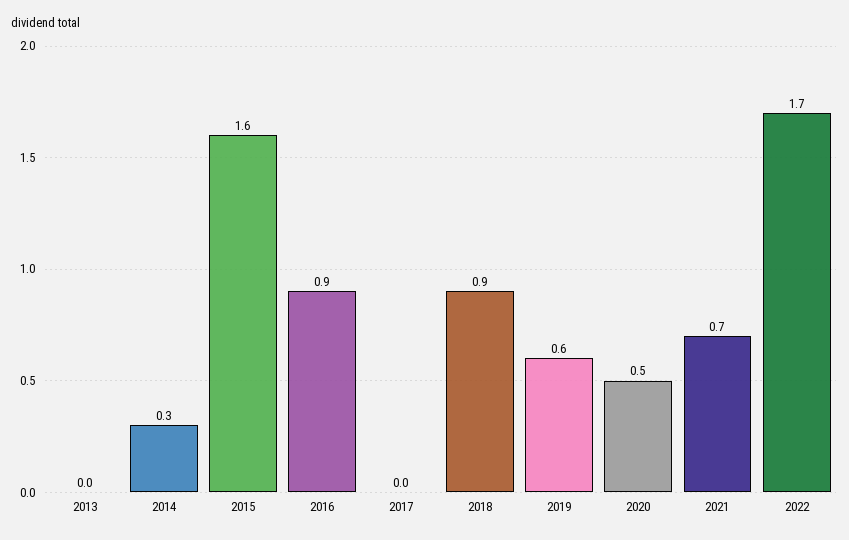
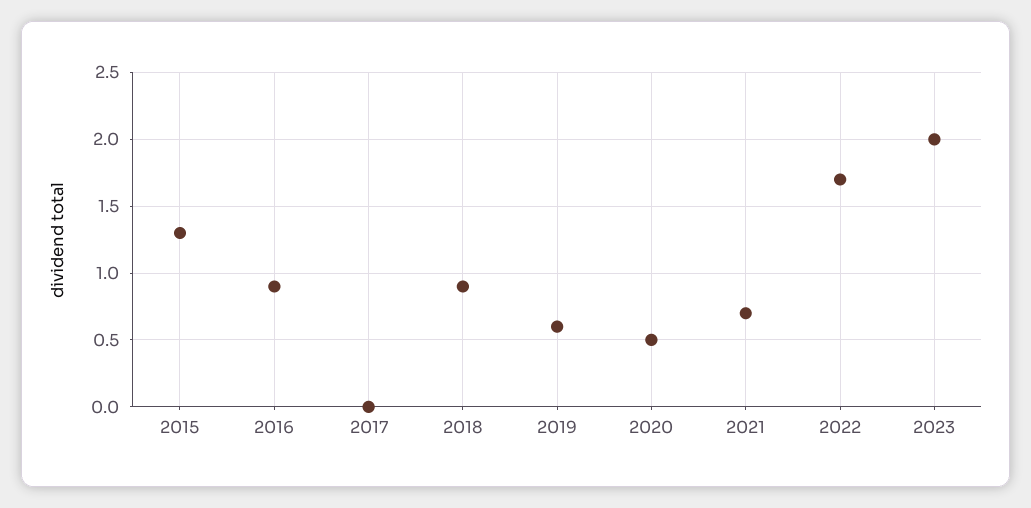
2013: 0 -> none
2014: 0.3 -> none
2015: 1.6 -> 1.3
2023: none -> 2

